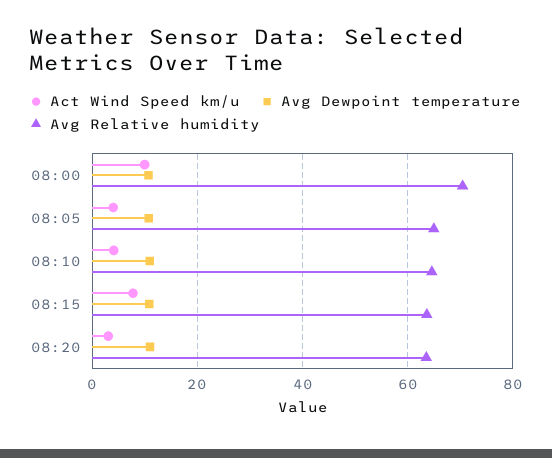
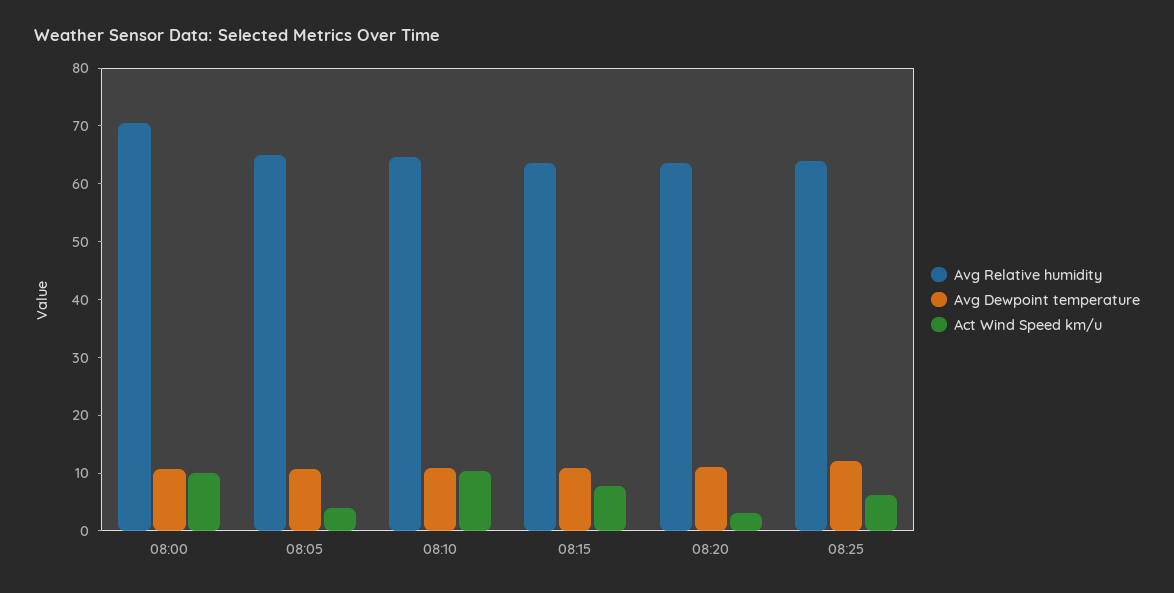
Act Wind Speed km/u, 08:10: 4 -> 10
Avg Relative humidity, 08:25: none -> 64
Avg Dewpoint temperature, 08:25: none -> 12
Act Wind Speed km/u, 08:25: none -> 6

